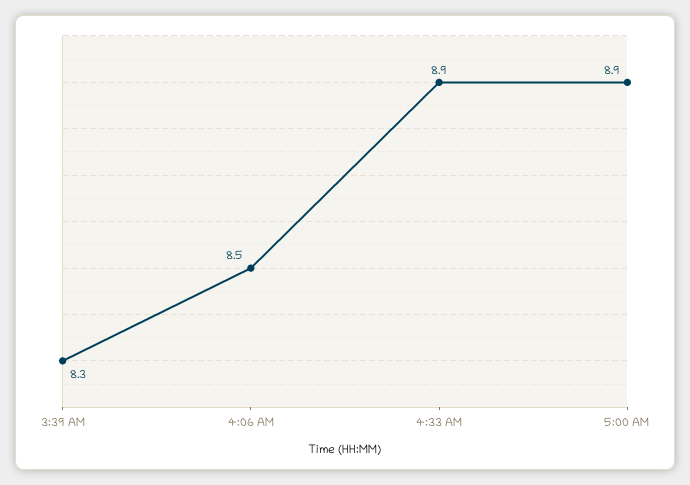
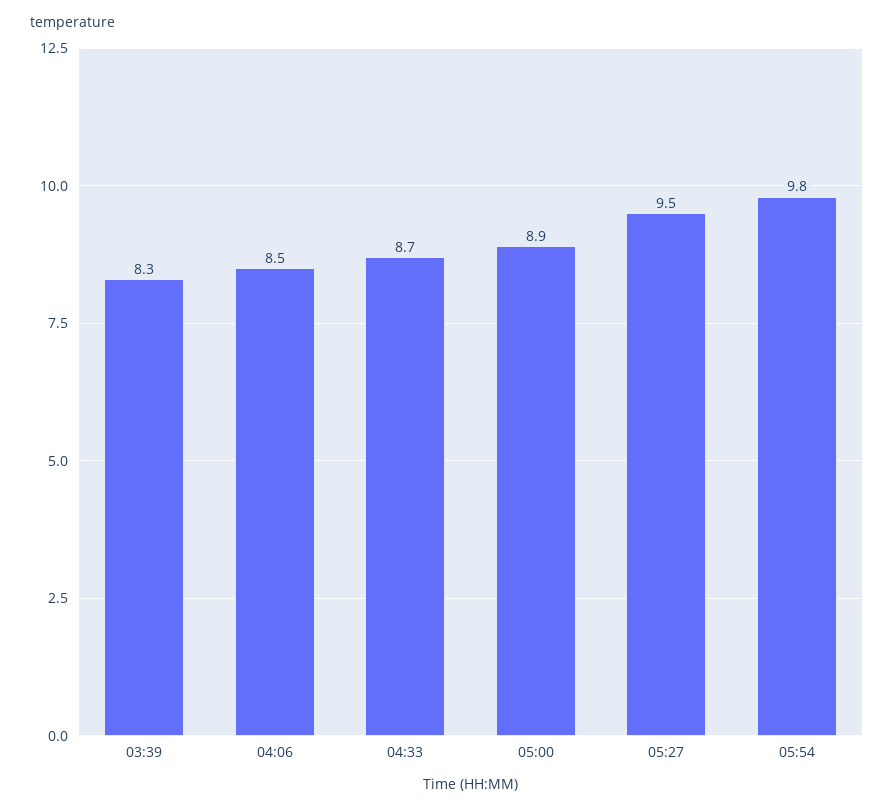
4:33 AM: 8.9 -> 8.7
05:27: none -> 9.5
05:54: none -> 9.8

